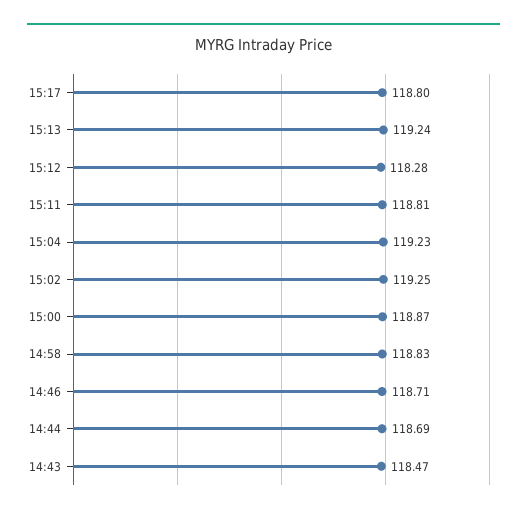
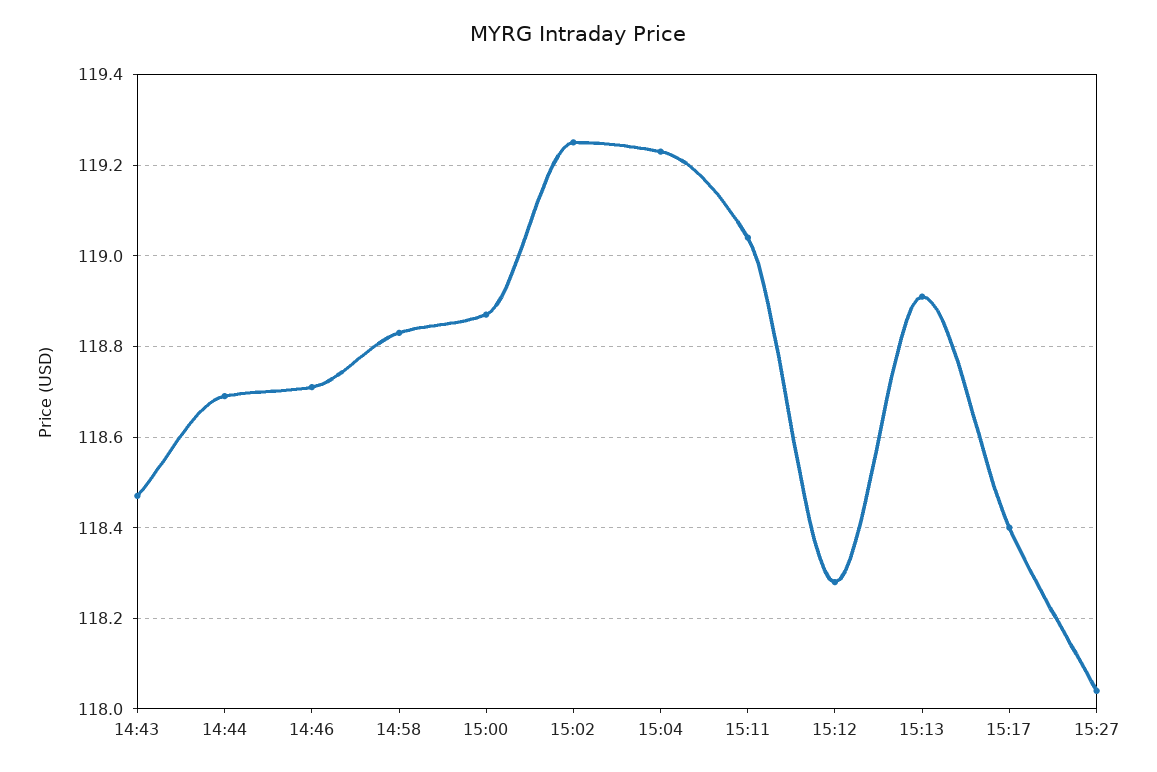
15:17: 118.8 -> 118.4
15:13: 119.24 -> 118.9
15:11: 118.81 -> 119.05
15:27: none -> 118.05

